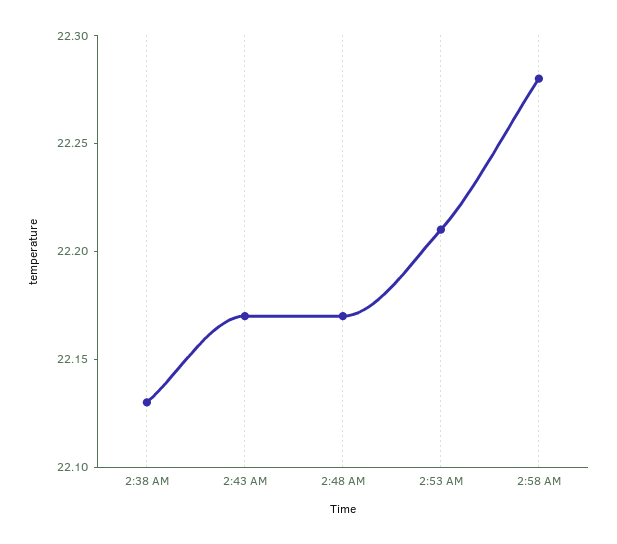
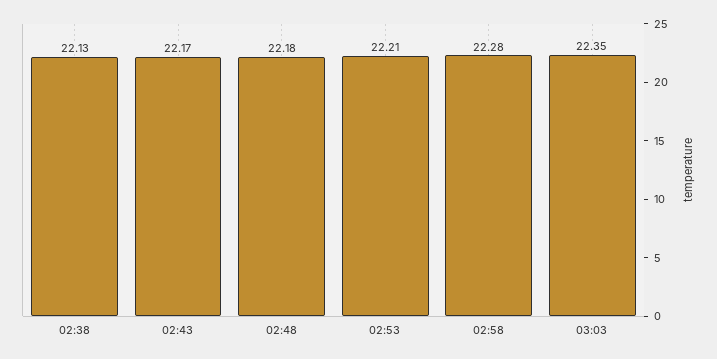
2:48 AM: 22.17 -> 22.18
03:03: none -> 22.35

